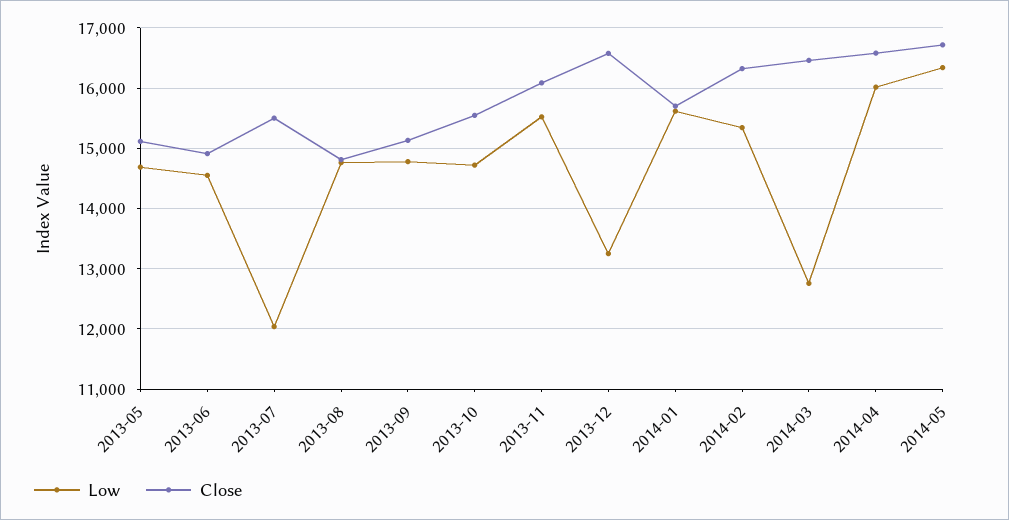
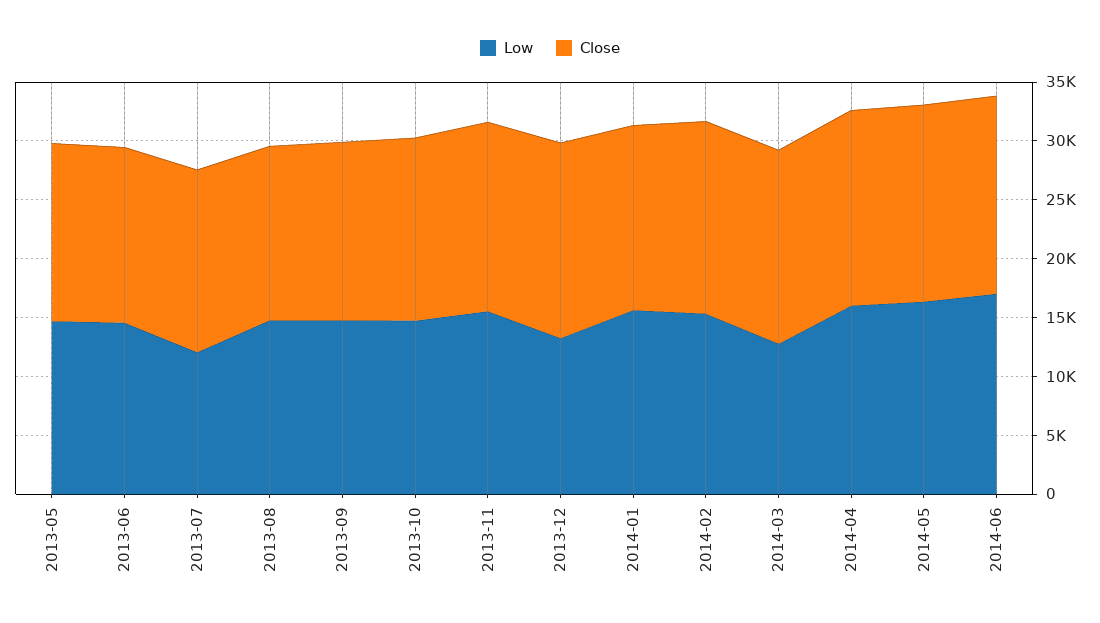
Low, 2014-06: none -> 17000
Close, 2014-06: none -> 17000

